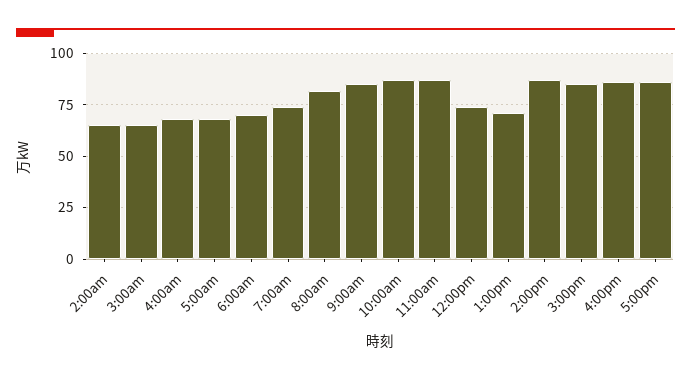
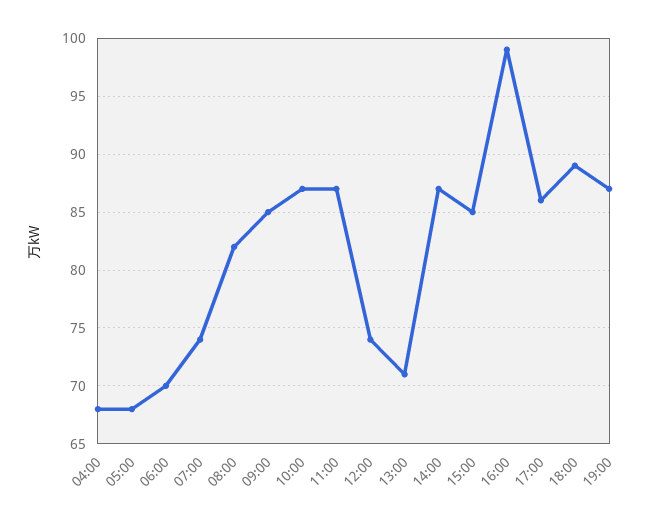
2:00am: 65 -> none
3:00am: 65 -> none
4:00pm: 85 -> 99
18:00: none -> 89
19:00: none -> 87

